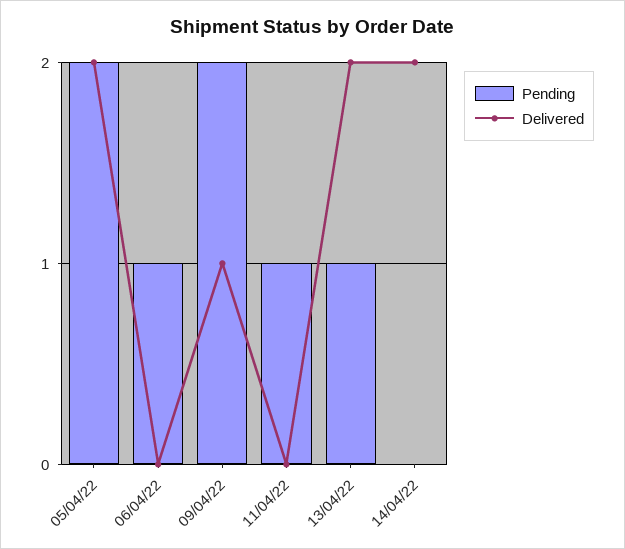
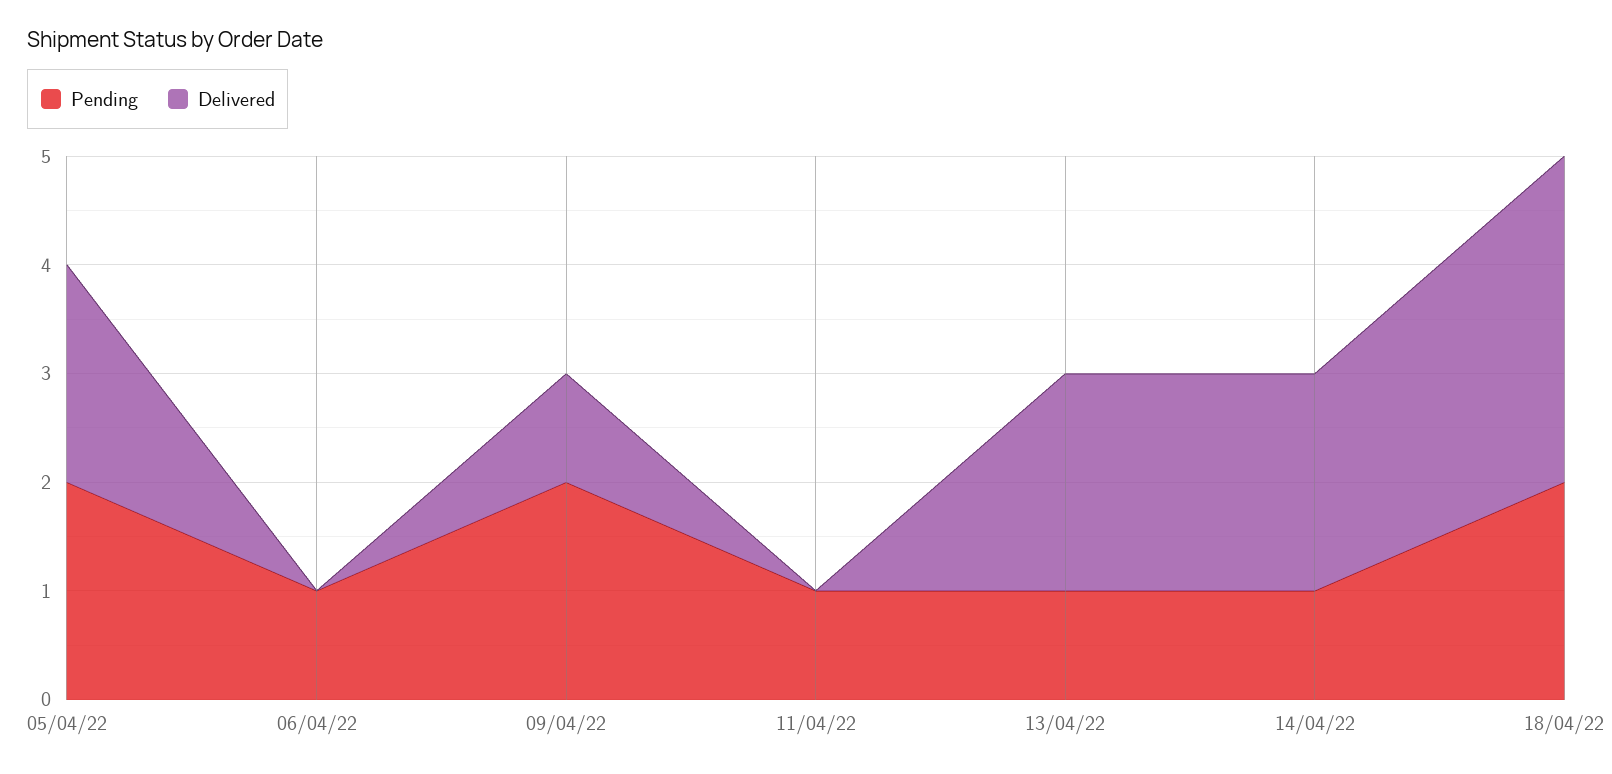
Pending, 14/04/22: 0 -> 1
Pending, 18/04/22: none -> 2
Delivered, 18/04/22: none -> 3

